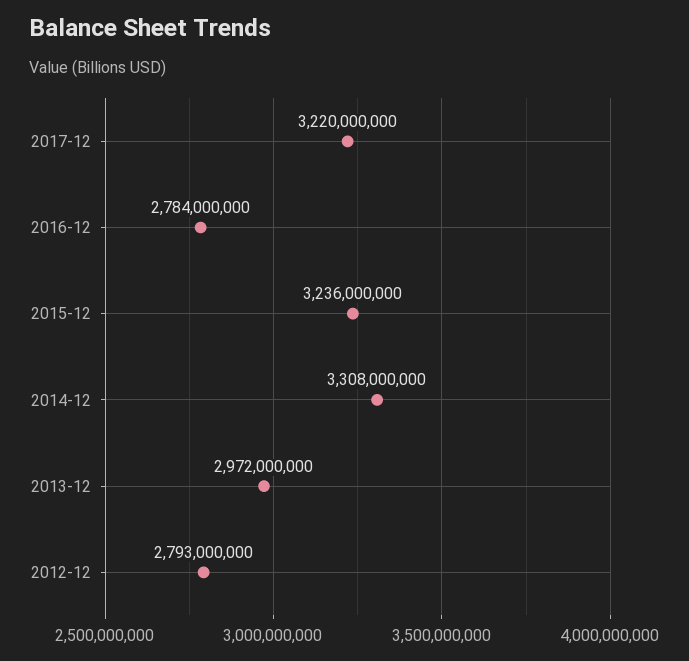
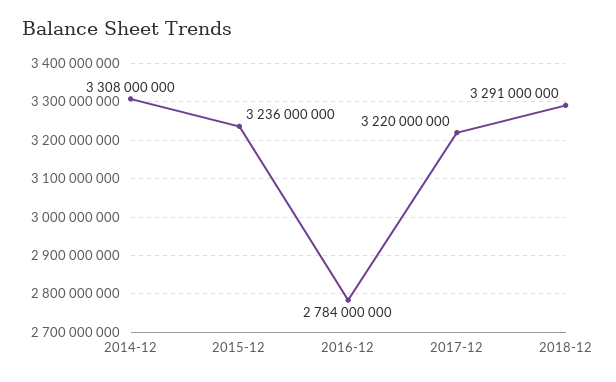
2013-12: 2972000000 -> none
2012-12: 2793000000 -> none
2018-12: none -> 3291000000

